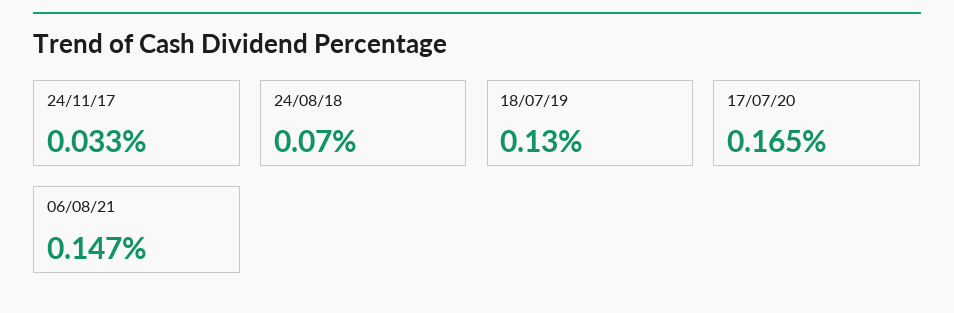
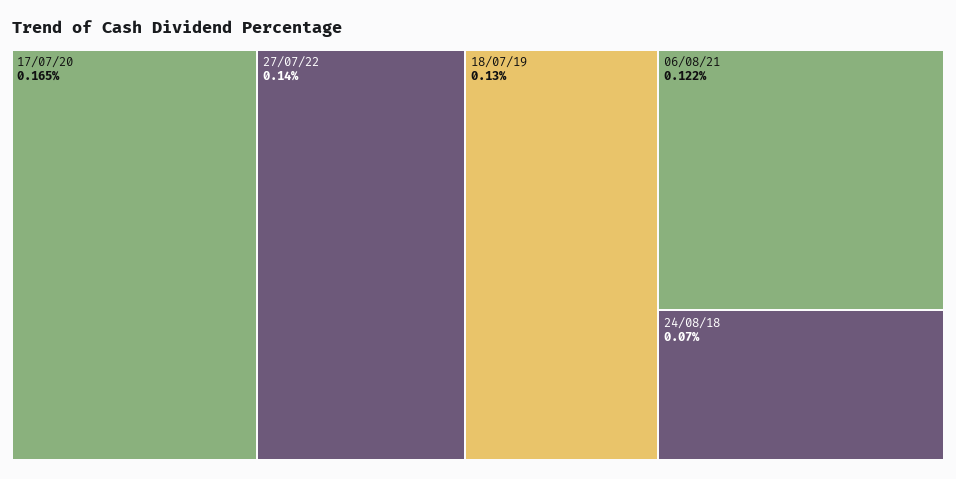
24/11/17: 0.033 -> none
06/08/21: 0.147 -> 0.122
27/07/22: none -> 0.14

